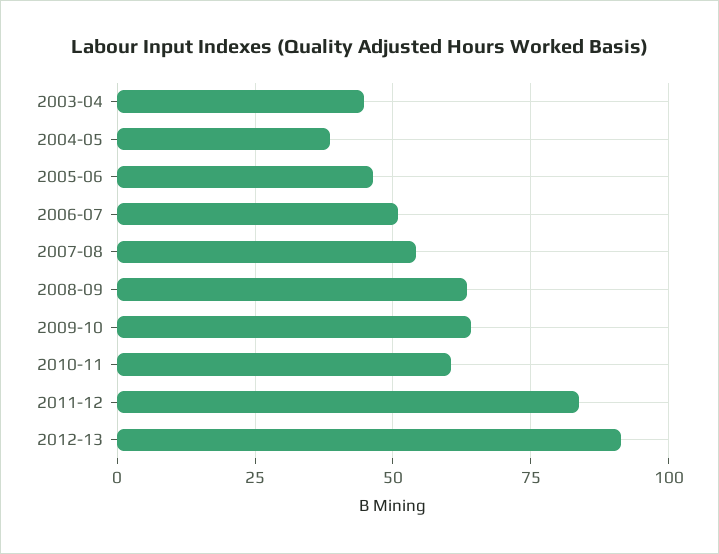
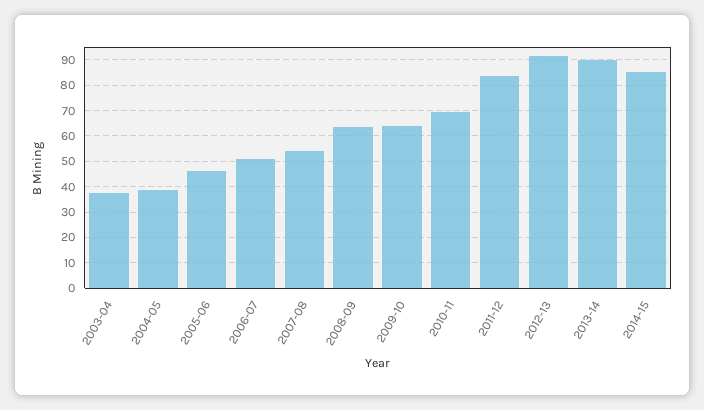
2003-04: 45 -> 37.5
2010-11: 60 -> 70
2013-14: none -> 90
2014-15: none -> 85

